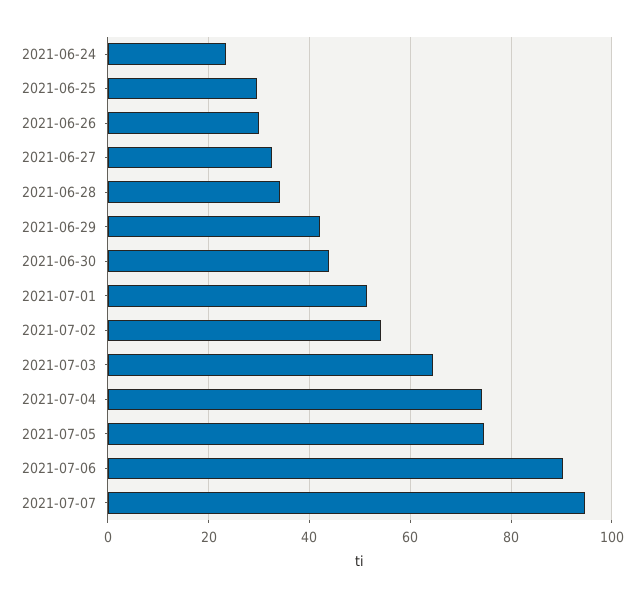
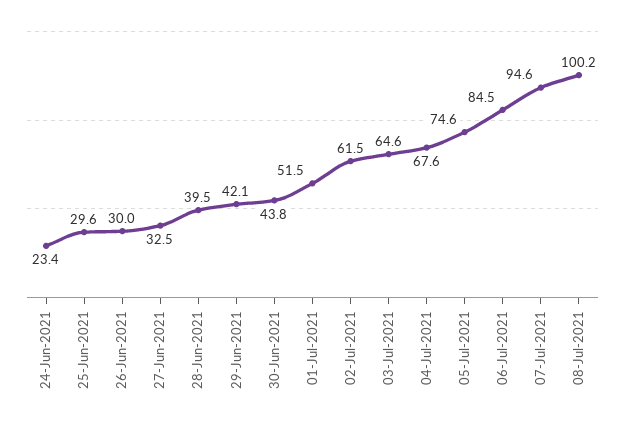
2021-06-28: 34 -> 39.5
2021-07-02: 54 -> 61.5
2021-07-04: 74 -> 67.6
2021-07-06: 90 -> 84.5
08-Jul-2021: none -> 100.2

